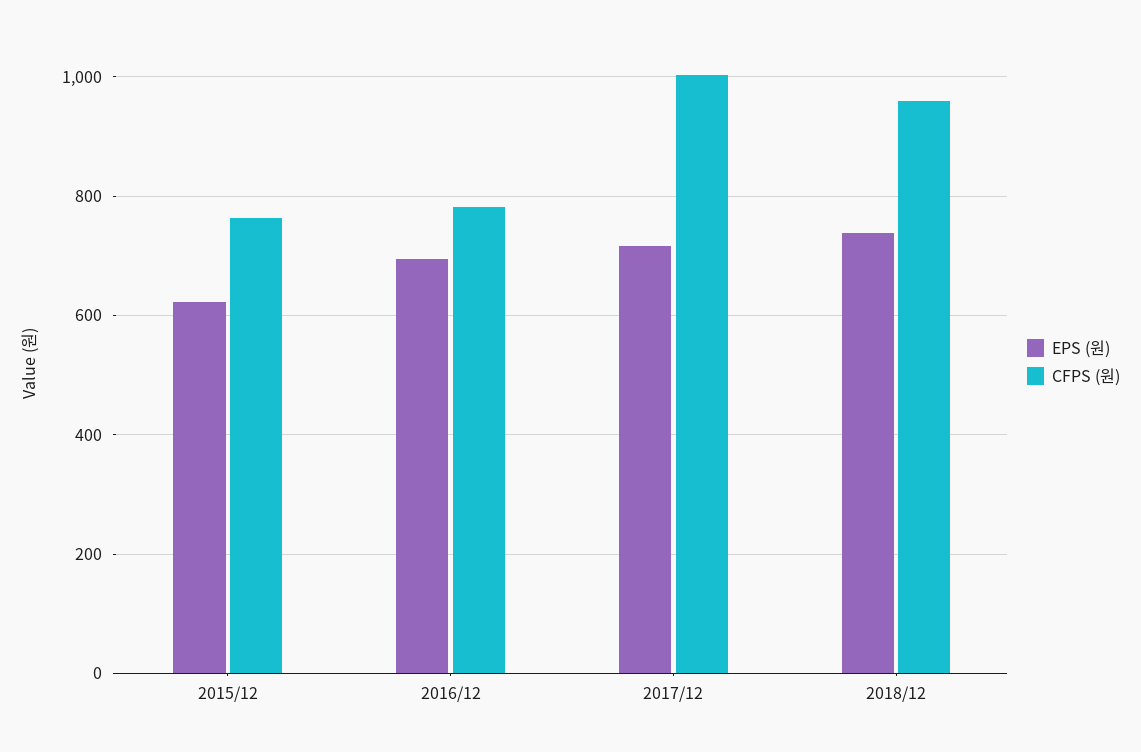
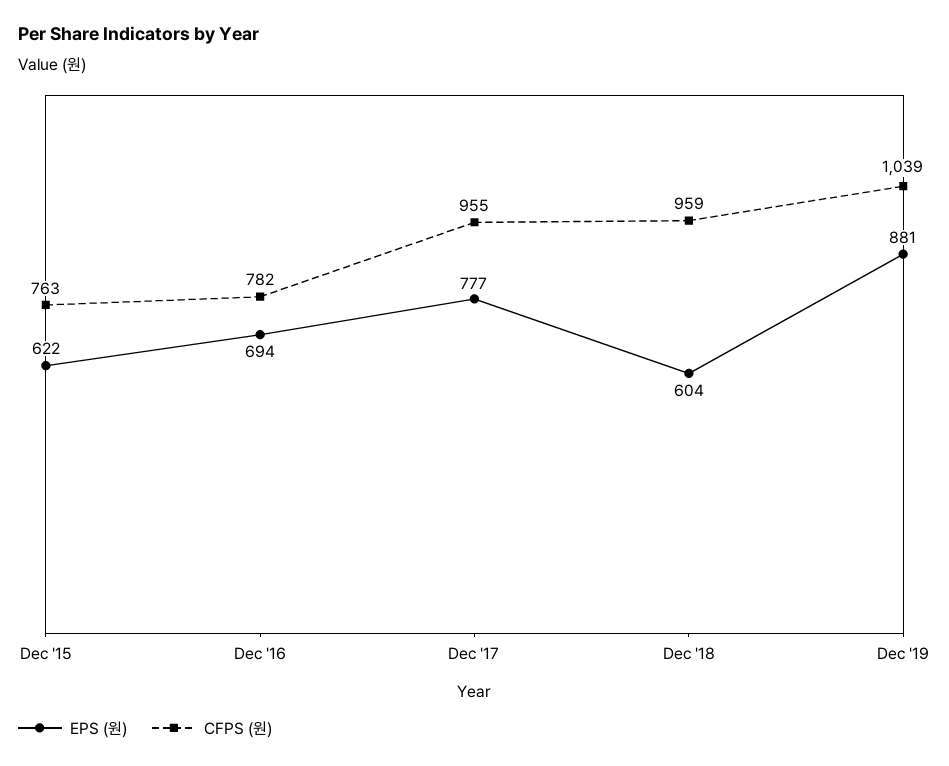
EPS (원), 2017/12: 720 -> 777
CFPS (원), 2017/12: 1000 -> 955
EPS (원), 2018/12: 740 -> 604
EPS (원), Dec '19: none -> 881
CFPS (원), Dec '19: none -> 1039

